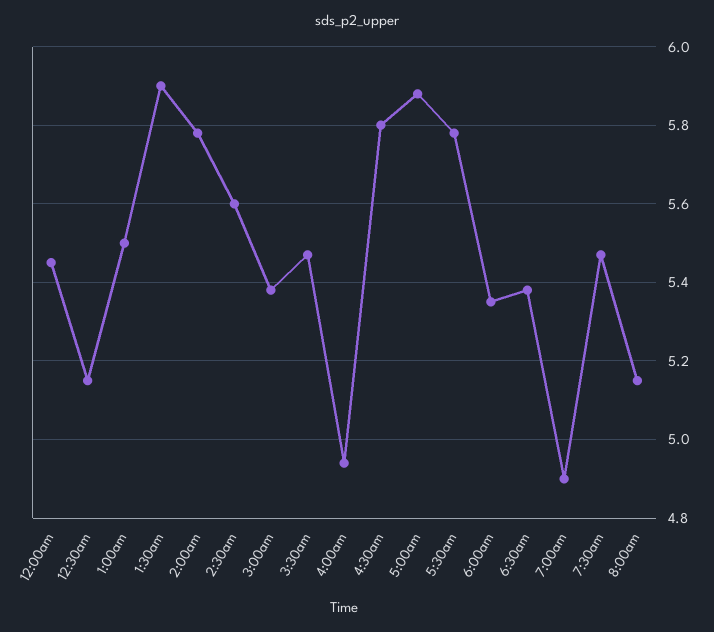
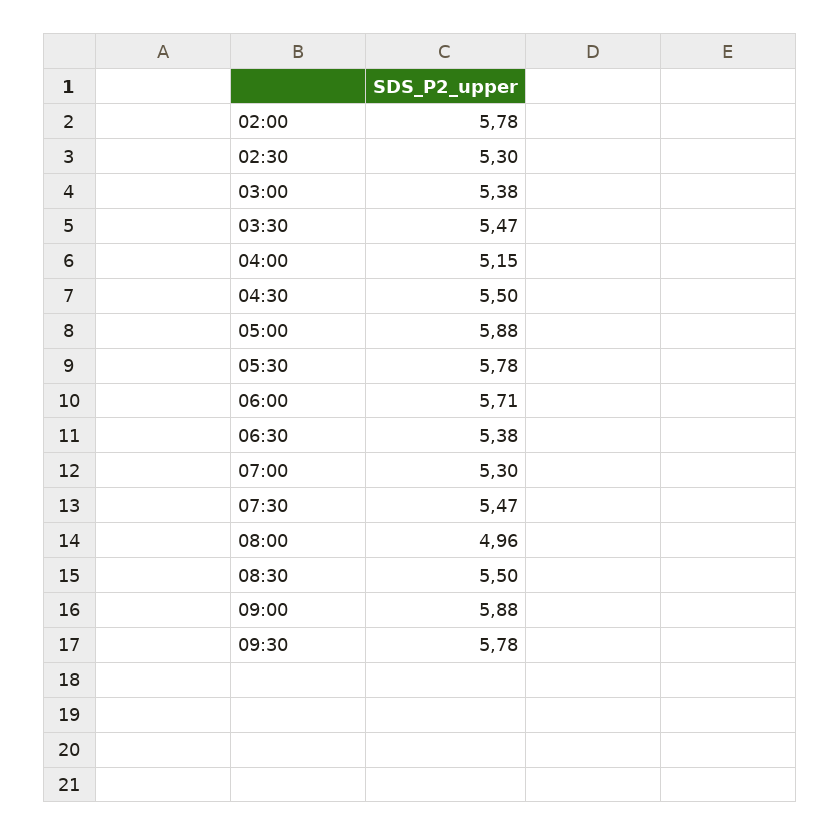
12:00am: 5.45 -> none
12:30am: 5.15 -> none
1:00am: 5.5 -> none
1:30am: 5.9 -> none
2:30am: 5.6 -> 5.3
4:00am: 4.95 -> 5.15
4:30am: 5.8 -> 5.5
6:00am: 5.35 -> 5.71
7:00am: 4.9 -> 5.3
8:00am: 5.15 -> 4.96
08:30: none -> 5.5
09:00: none -> 5.88
09:30: none -> 5.78

